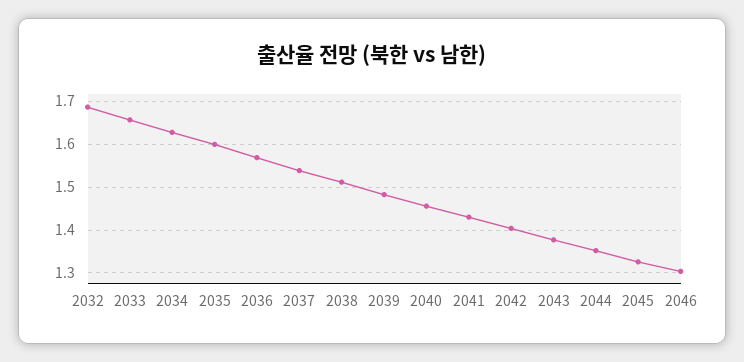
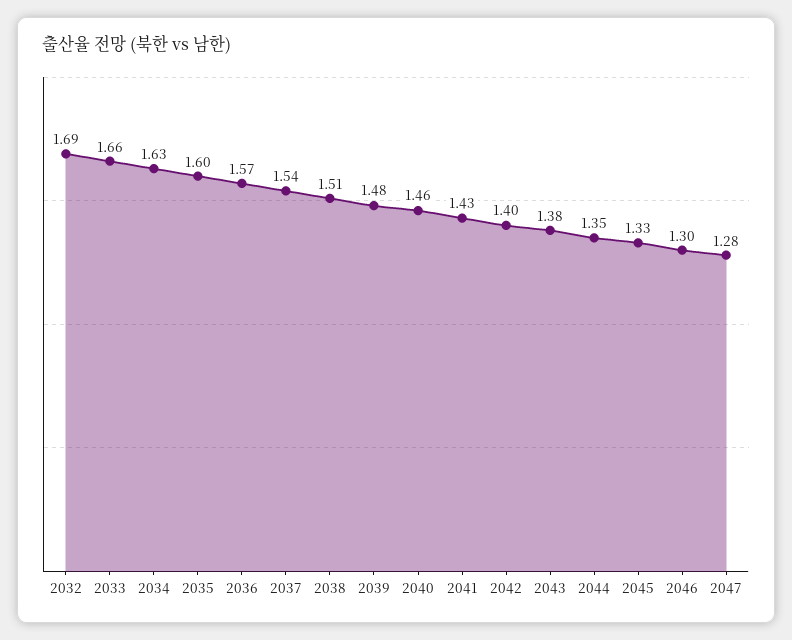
2047: none -> 1.28

